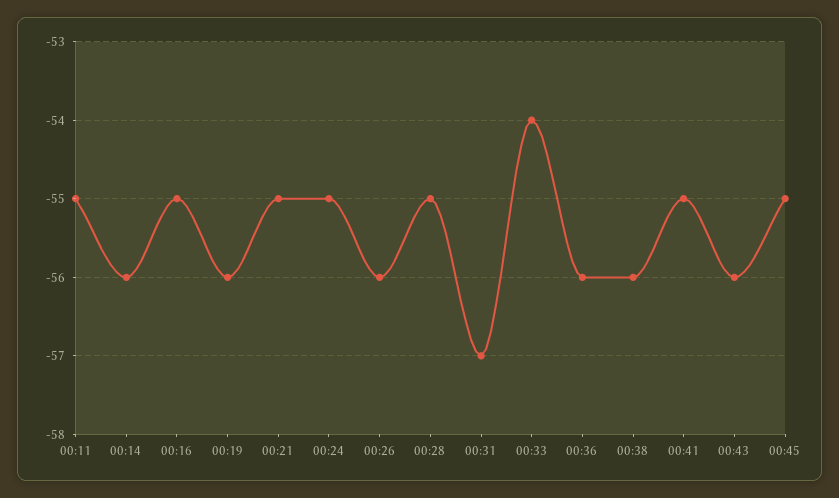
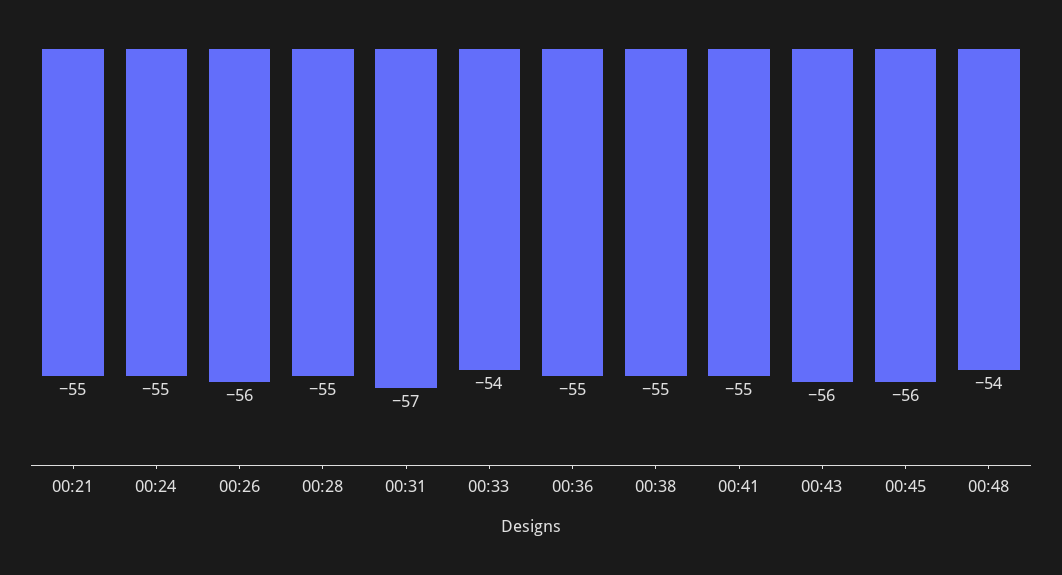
00:11: -55 -> none
00:14: -56 -> none
00:16: -55 -> none
00:19: -56 -> none
00:36: -56 -> -55
00:38: -56 -> -55
00:45: -55 -> -56
00:48: none -> -54

